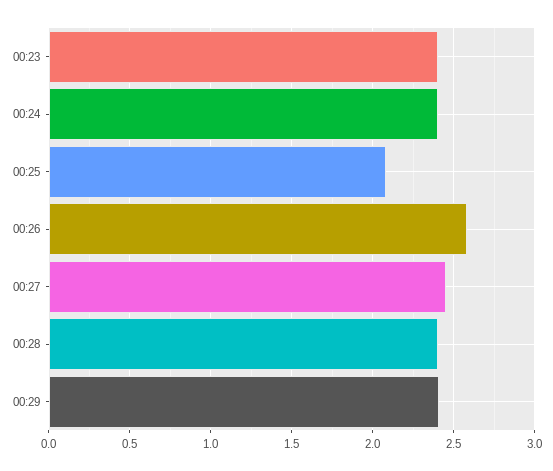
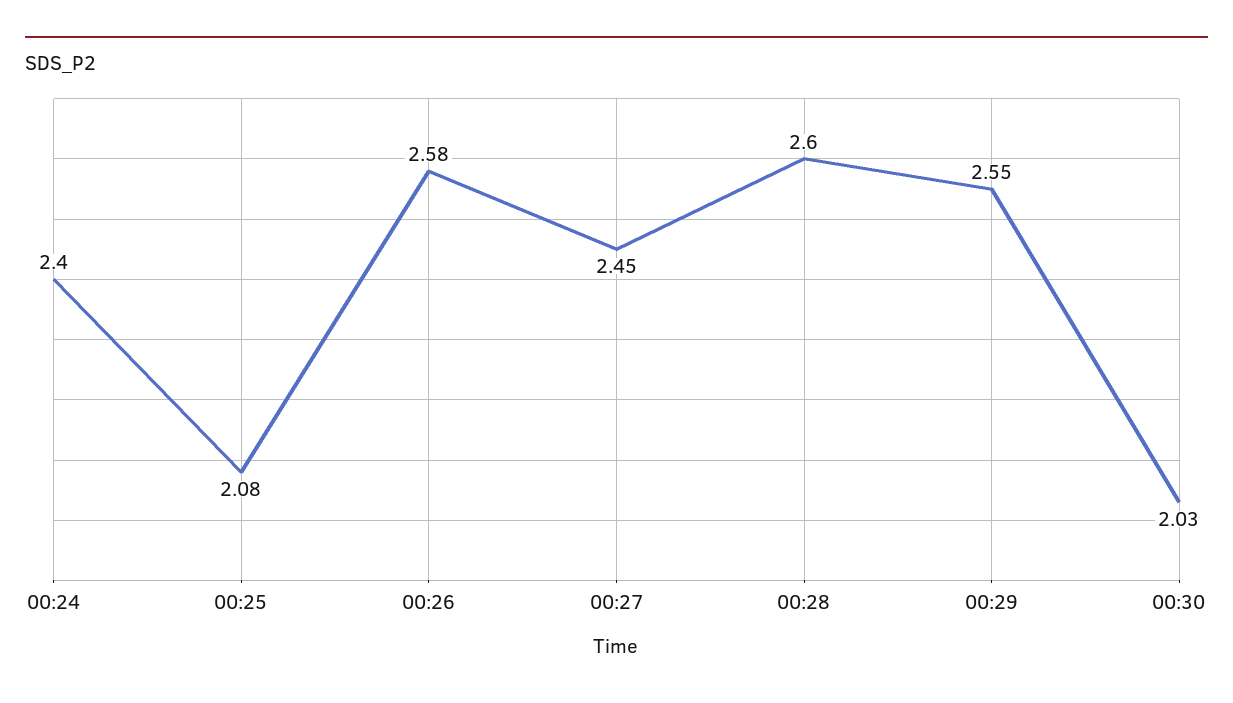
00:23: 2.4 -> none
00:28: 2.4 -> 2.6
00:29: 2.4 -> 2.55
00:30: none -> 2.03

